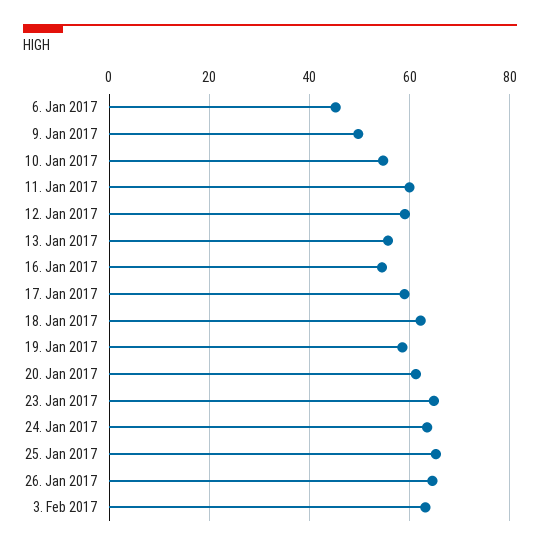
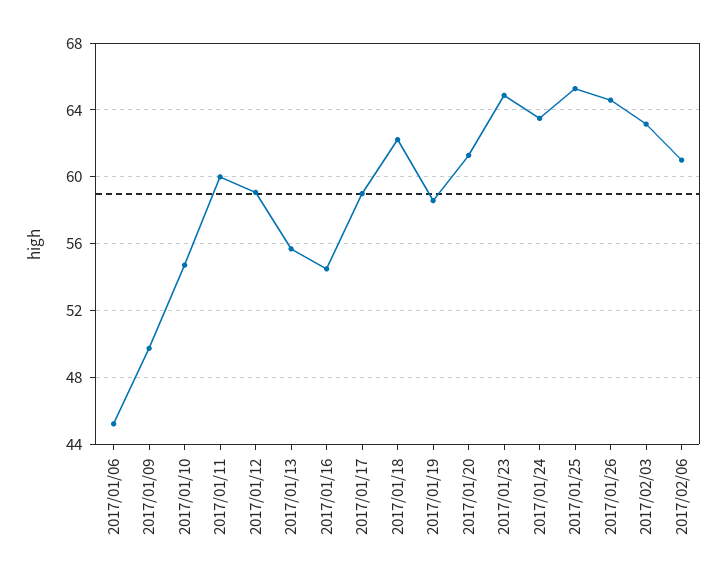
2017/02/06: none -> 61

